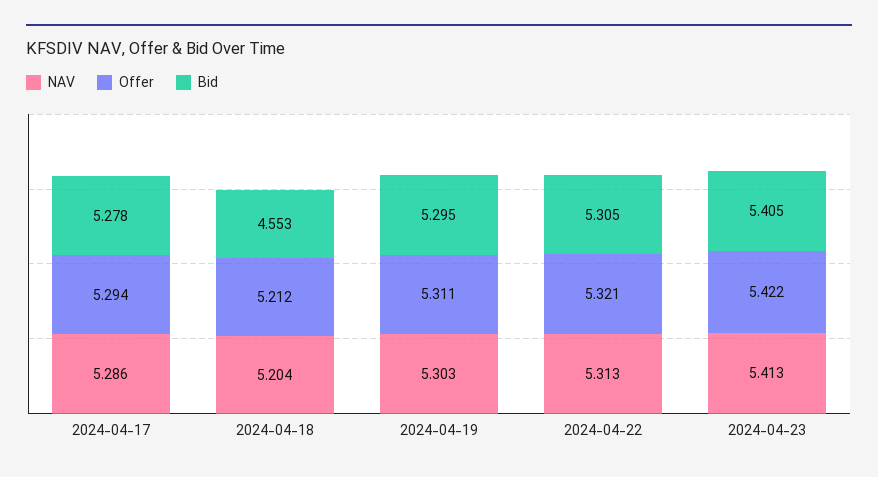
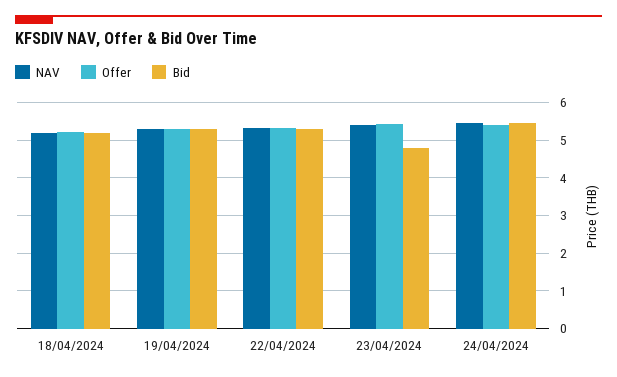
NAV, 2024-04-17: 5.286 -> none
Offer, 2024-04-17: 5.294 -> none
Bid, 2024-04-17: 5.278 -> none
Bid, 2024-04-18: 4.553 -> 5.2
Bid, 2024-04-23: 5.405 -> 4.8
NAV, 24/04/2024: none -> 5.4
Offer, 24/04/2024: none -> 5.4
Bid, 24/04/2024: none -> 5.4

